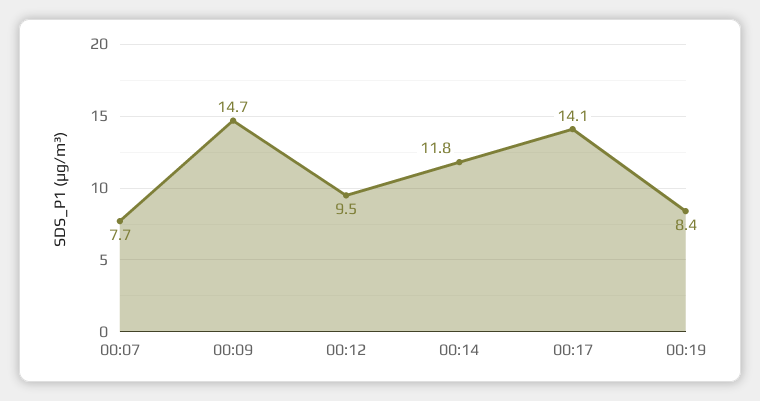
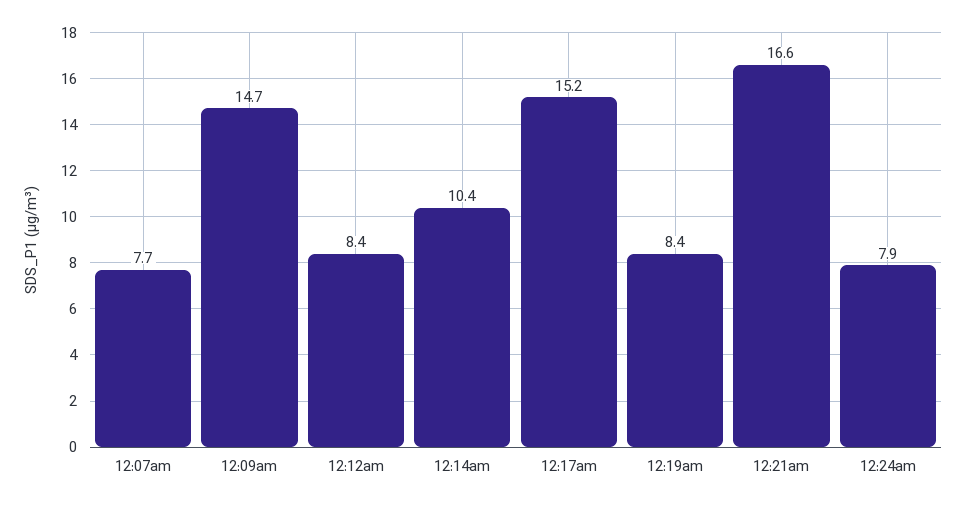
00:12: 9.5 -> 8.4
00:14: 11.8 -> 10.4
00:17: 14.1 -> 15.2
12:21am: none -> 16.6
12:24am: none -> 7.9

